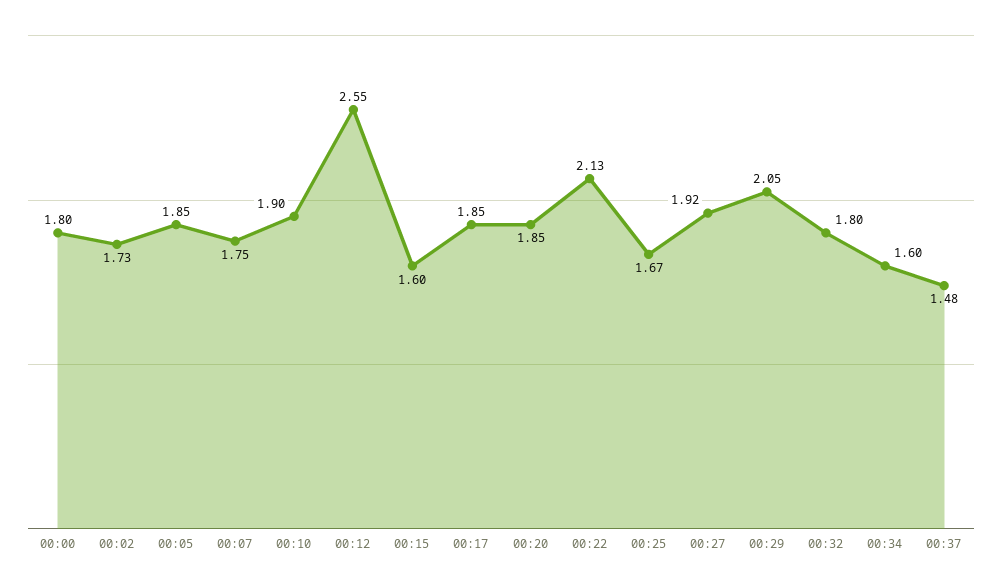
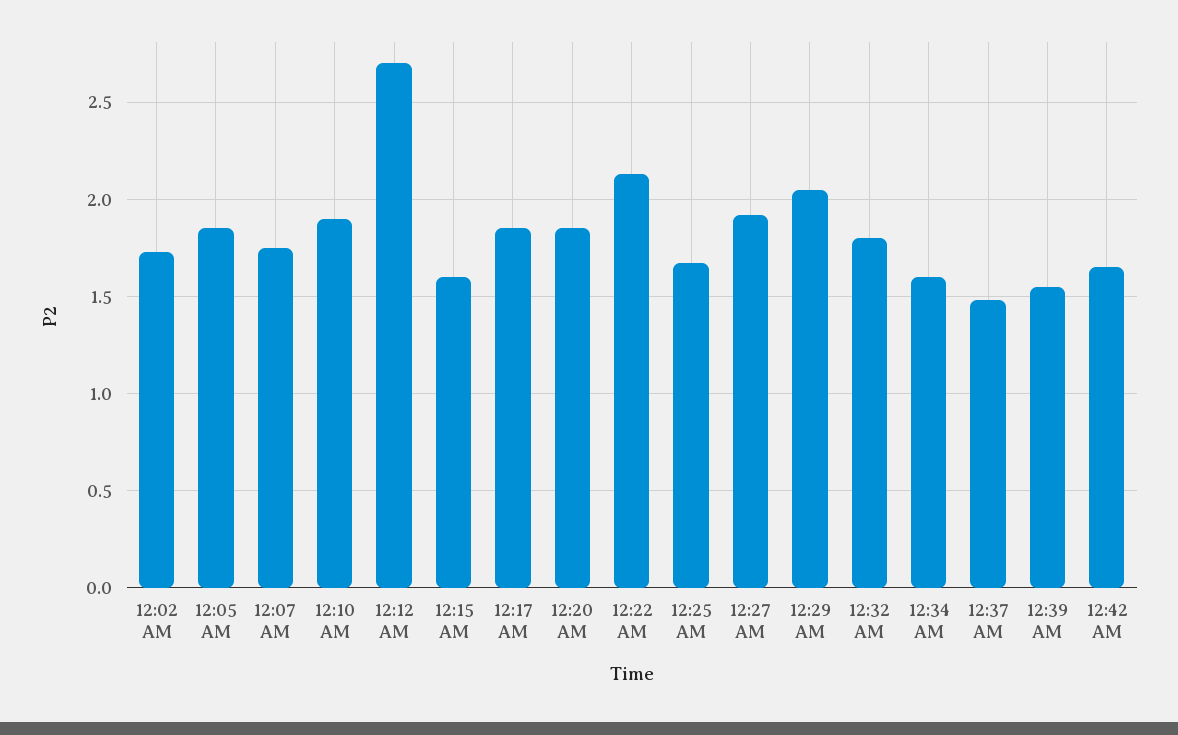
00:00: 1.8 -> none
00:12: 2.55 -> 2.7
12:39 AM: none -> 1.55
12:42 AM: none -> 1.65

